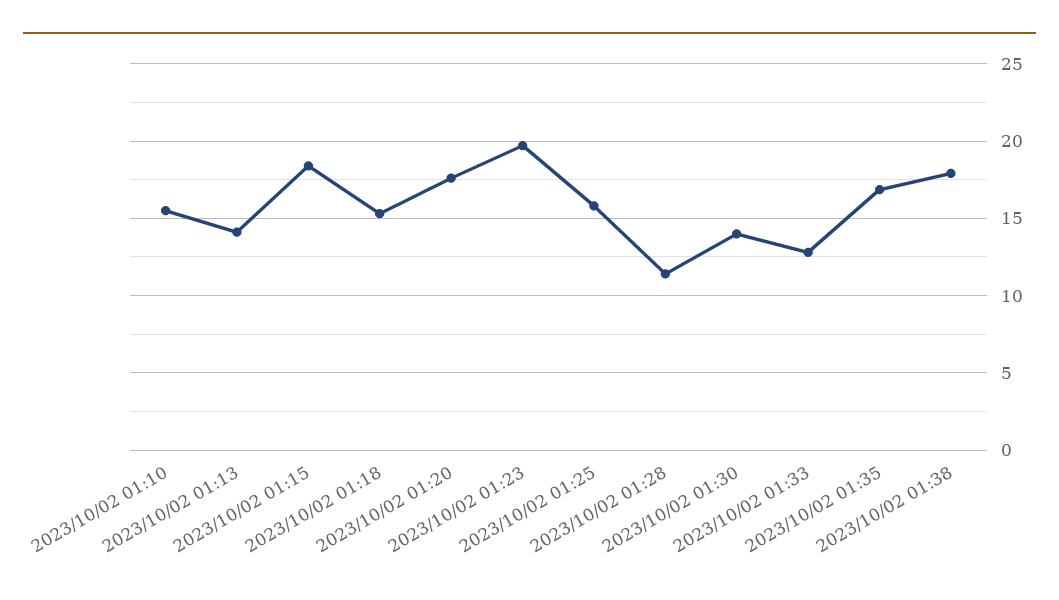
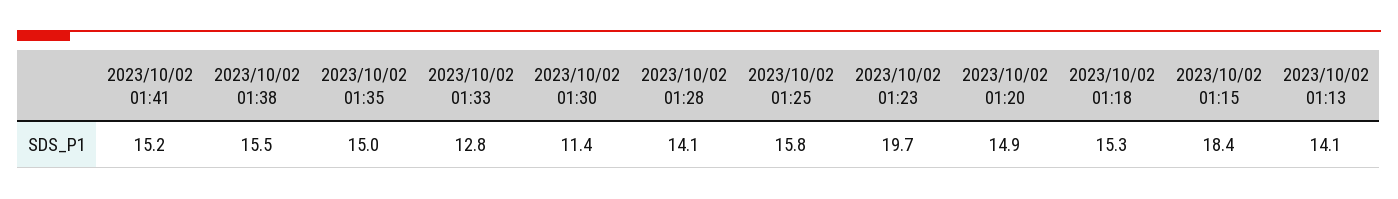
2023/10/02 01:10: 15.5 -> none
2023/10/02 01:20: 17.5 -> 14.9
2023/10/02 01:28: 11.5 -> 14.1
2023/10/02 01:30: 14 -> 11.4
2023/10/02 01:35: 17 -> 15
2023/10/02 01:38: 18 -> 15.5
2023/10/02 01:41: none -> 15.2

